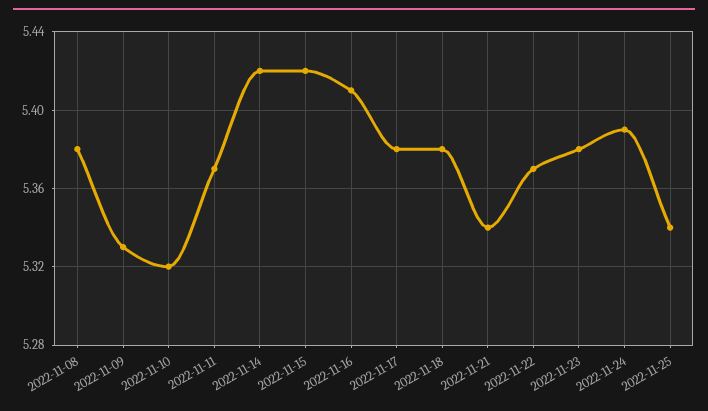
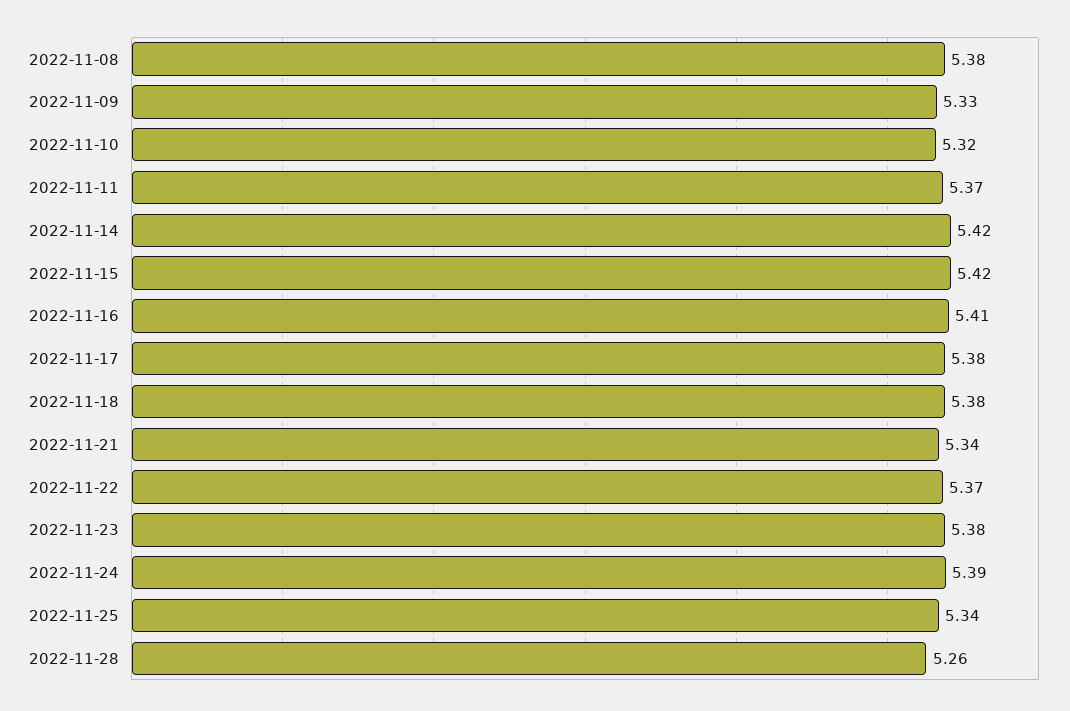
2022-11-28: none -> 5.26

